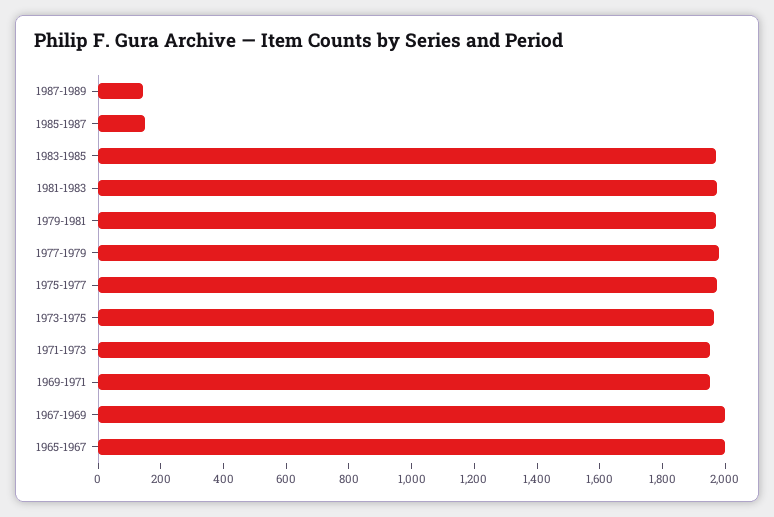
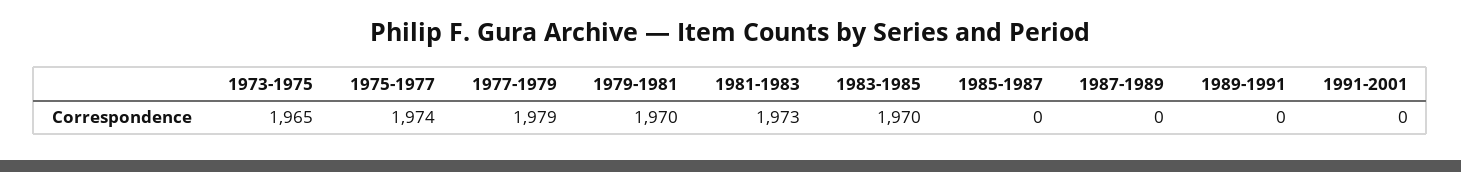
1987-1989: 150 -> 0
1985-1987: 150 -> 0
1971-1973: 1950 -> none
1969-1971: 1950 -> none
1967-1969: 2000 -> none
1965-1967: 2000 -> none
1989-1991: none -> 0
1991-2001: none -> 0

